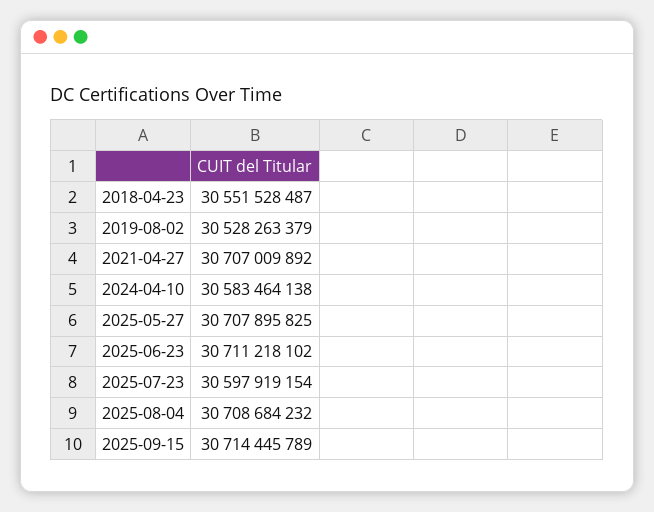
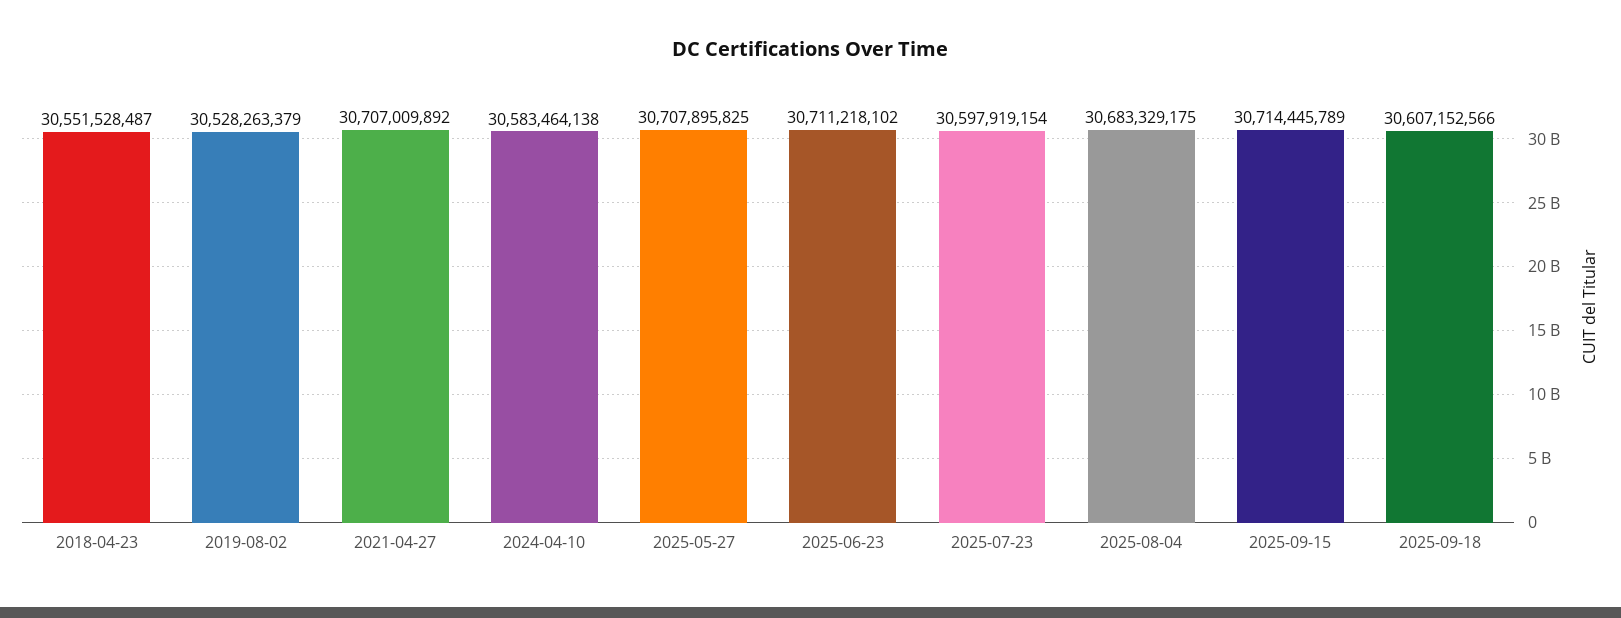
2025-08-04: 30708684232 -> 30683329175
2025-09-18: none -> 30607152566

